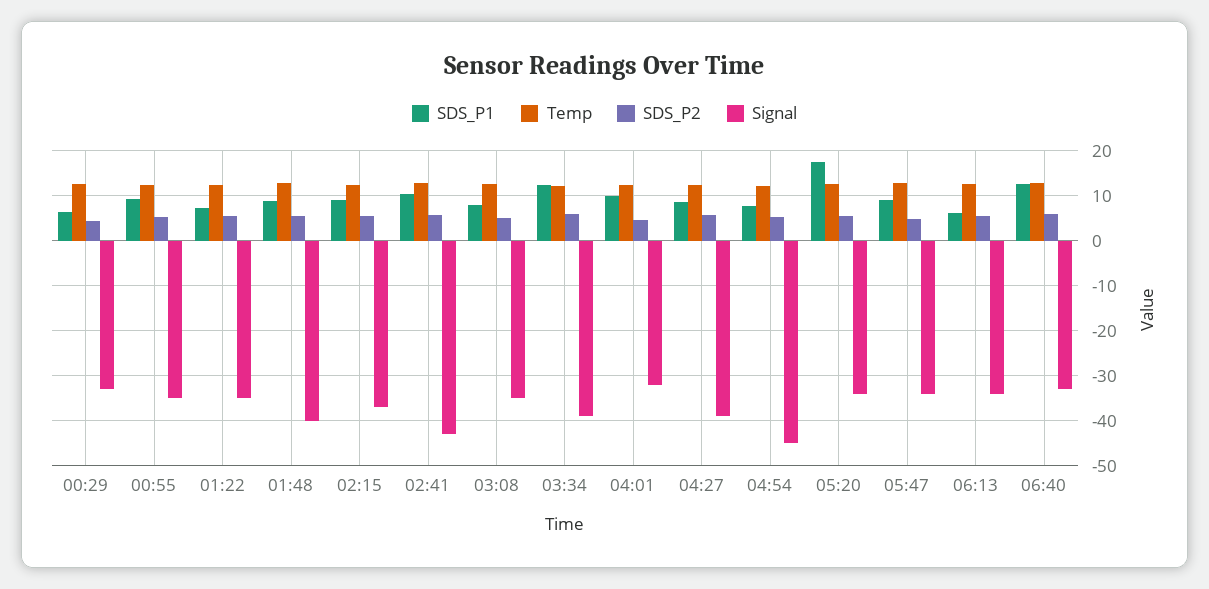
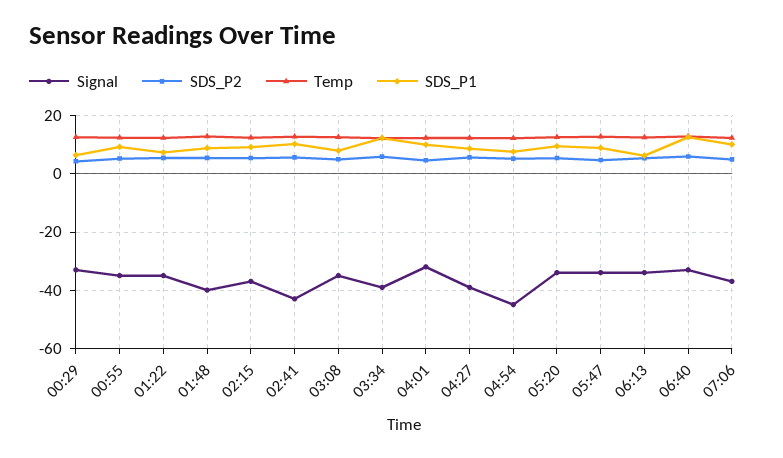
SDS_P1, 05:20: 18 -> 10
Signal, 07:06: none -> -37.5
SDS_P2, 07:06: none -> 5
Temp, 07:06: none -> 12.5
SDS_P1, 07:06: none -> 10

